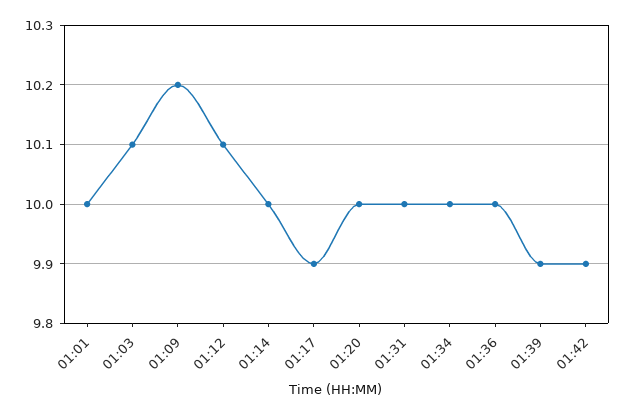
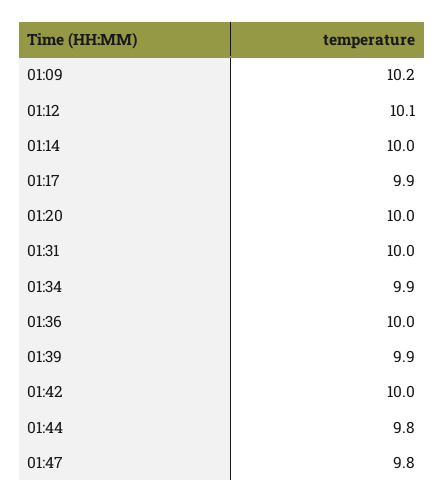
01:01: 10 -> none
01:03: 10.1 -> none
01:34: 10 -> 9.9
01:42: 9.9 -> 10
01:44: none -> 9.8
01:47: none -> 9.8

